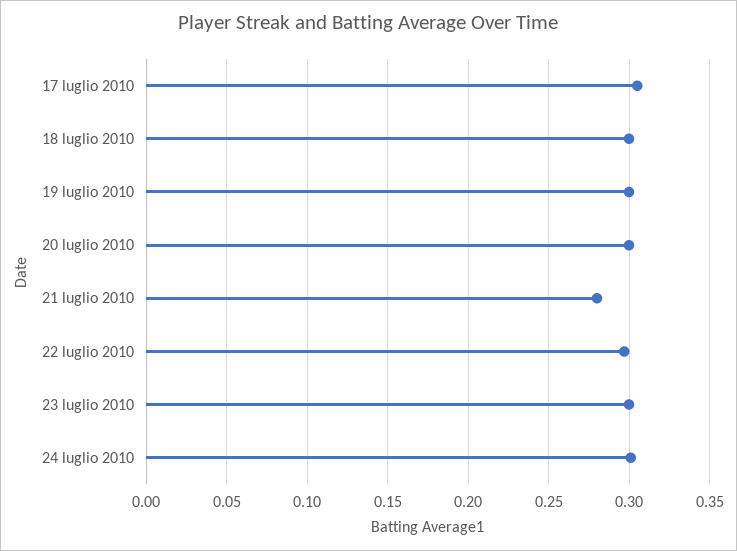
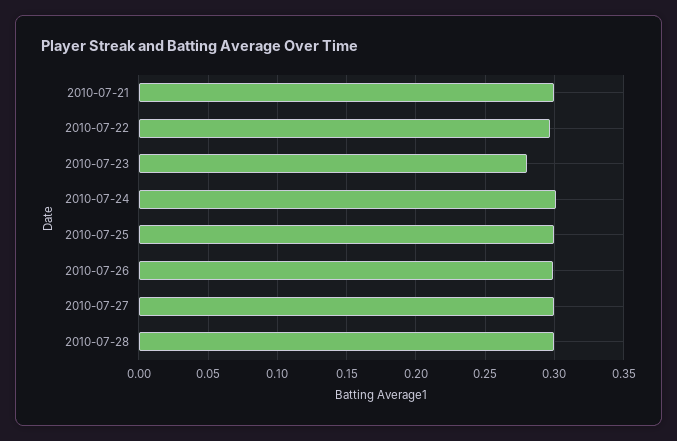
17 luglio 2010: 0.305 -> none
18 luglio 2010: 0.3 -> none
19 luglio 2010: 0.3 -> none
20 luglio 2010: 0.3 -> none
21 luglio 2010: 0.28 -> 0.3
23 luglio 2010: 0.3 -> 0.28
2010-07-25: none -> 0.3
2010-07-26: none -> 0.3
2010-07-27: none -> 0.3
2010-07-28: none -> 0.3

